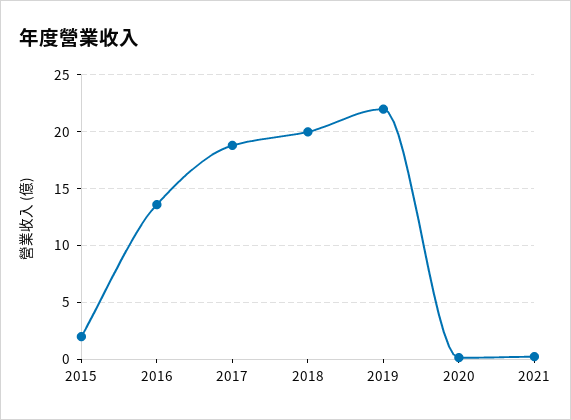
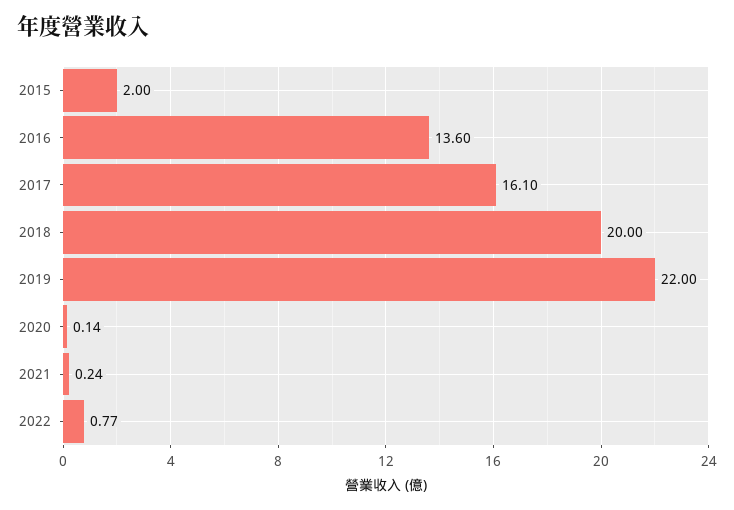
2017: 19 -> 16.1
2022: none -> 0.77

